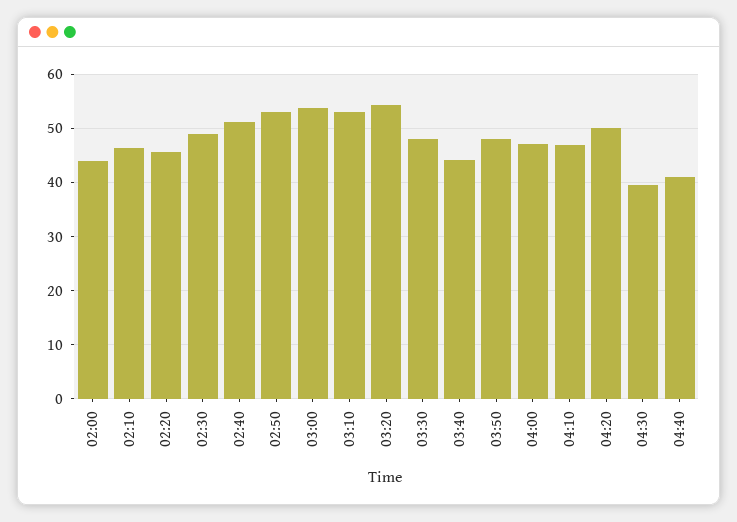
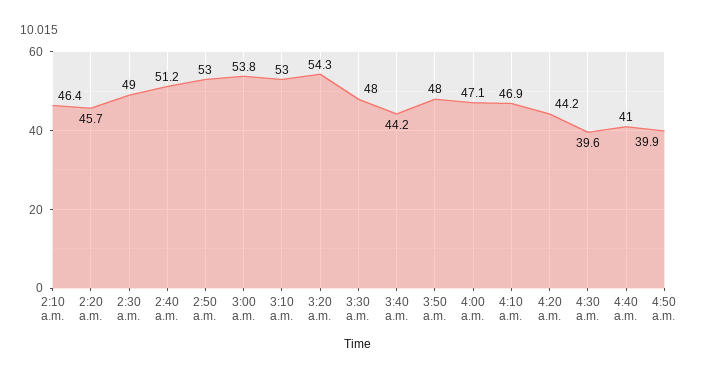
02:00: 44 -> none
04:20: 50 -> 44.2
4:50 a.m.: none -> 39.9

